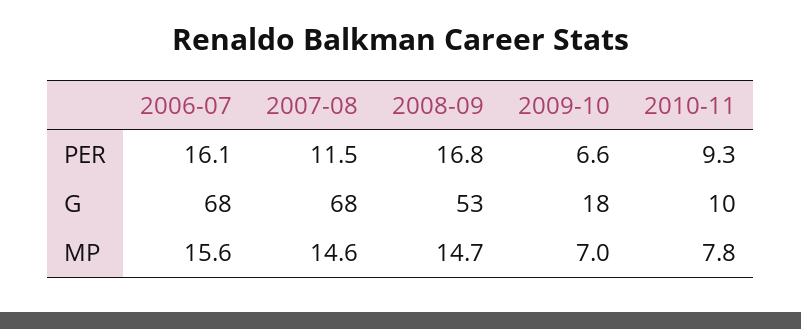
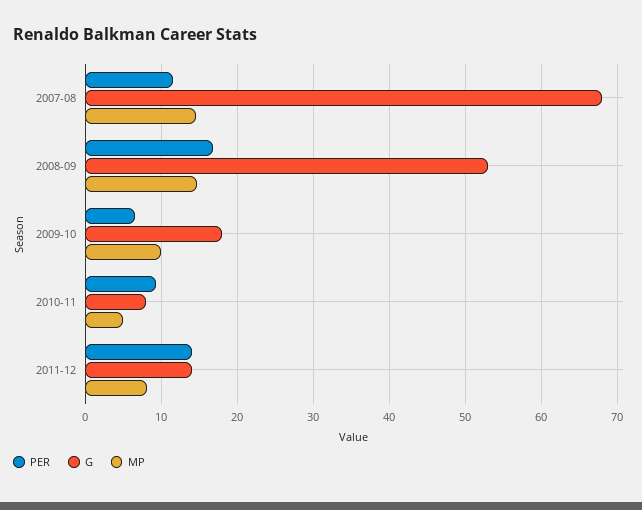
PER, 2006-07: 16.1 -> none
G, 2006-07: 68 -> none
G, 2010-11: 10 -> 8
MP, 2006-07: 15.6 -> none
MP, 2009-10: 7 -> 10
MP, 2010-11: 7.8 -> 5
PER, 2011-12: none -> 14
G, 2011-12: none -> 14
MP, 2011-12: none -> 8

